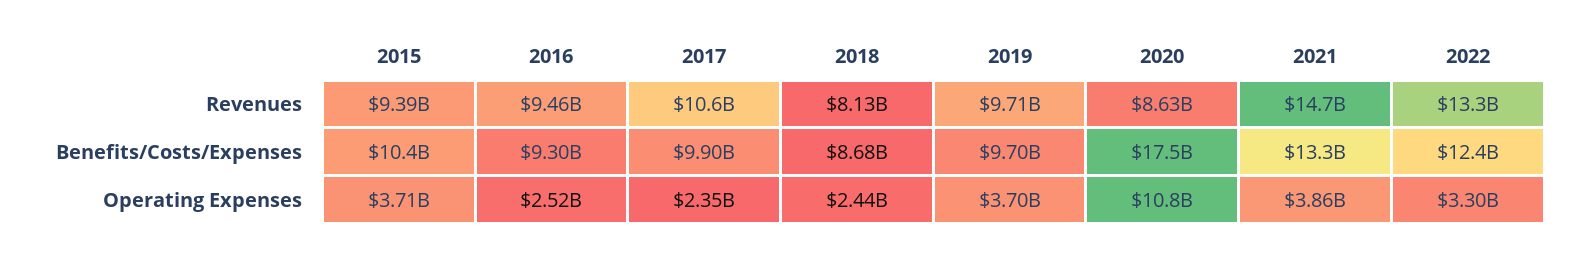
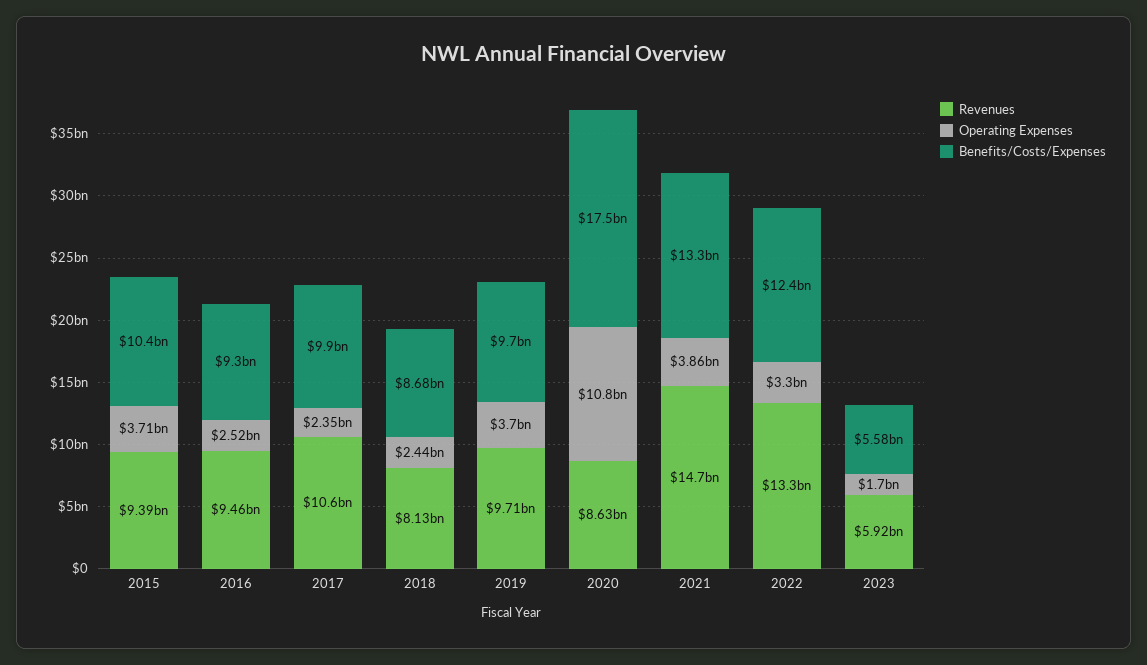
Revenues, 2023: none -> 5920000000
Operating Expenses, 2023: none -> 1700000000
Benefits/Costs/Expenses, 2023: none -> 5580000000

